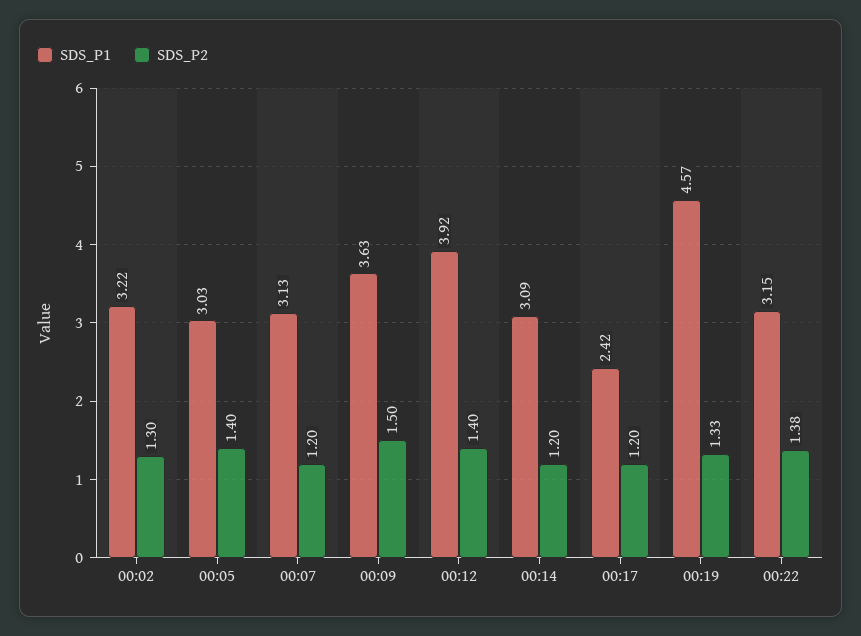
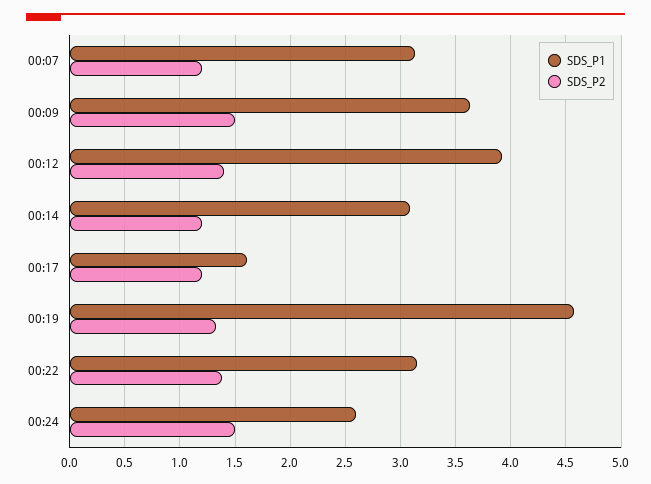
SDS_P1, 00:02: 3.22 -> none
SDS_P2, 00:02: 1.3 -> none
SDS_P1, 00:05: 3.03 -> none
SDS_P2, 00:05: 1.4 -> none
SDS_P1, 00:17: 2.42 -> 1.6
SDS_P1, 00:24: none -> 2.6
SDS_P2, 00:24: none -> 1.5

